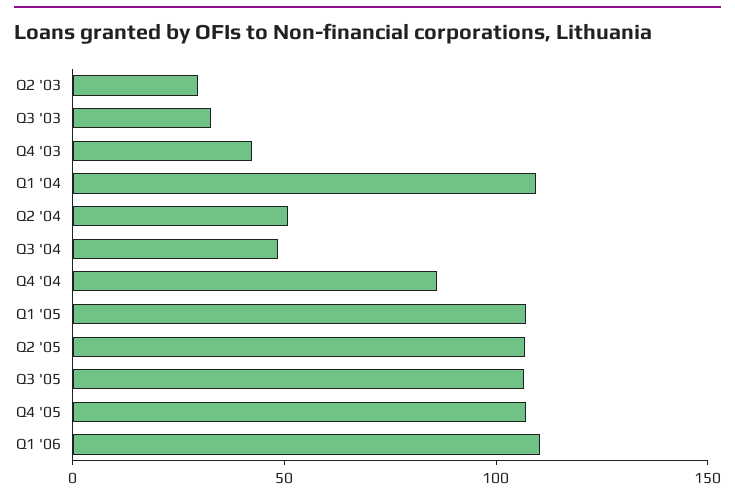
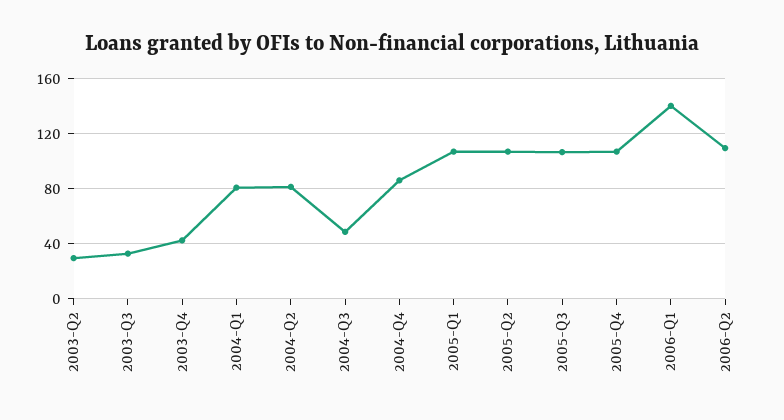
Q1 '04: 110 -> 80
Q2 '04: 50 -> 80
Q1 '06: 110 -> 140
2006-Q2: none -> 110

